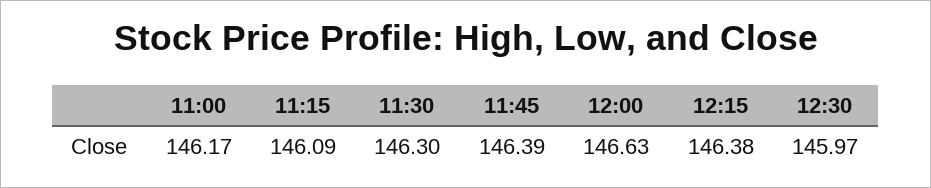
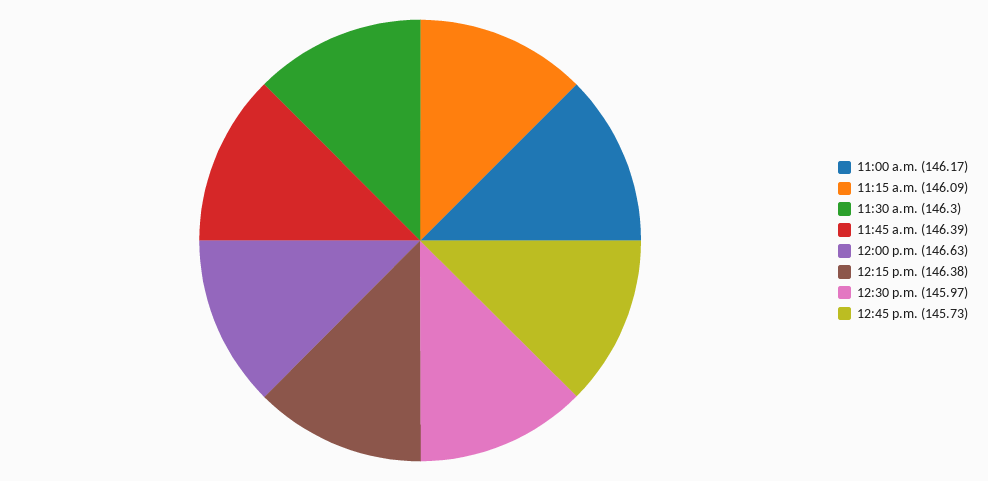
12:45 p.m.: none -> 145.73

